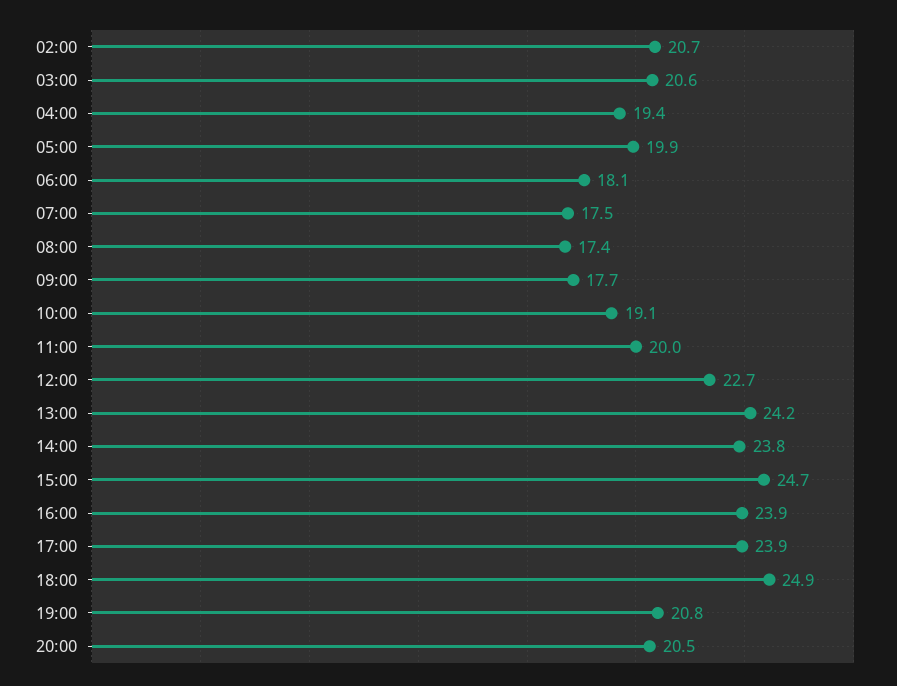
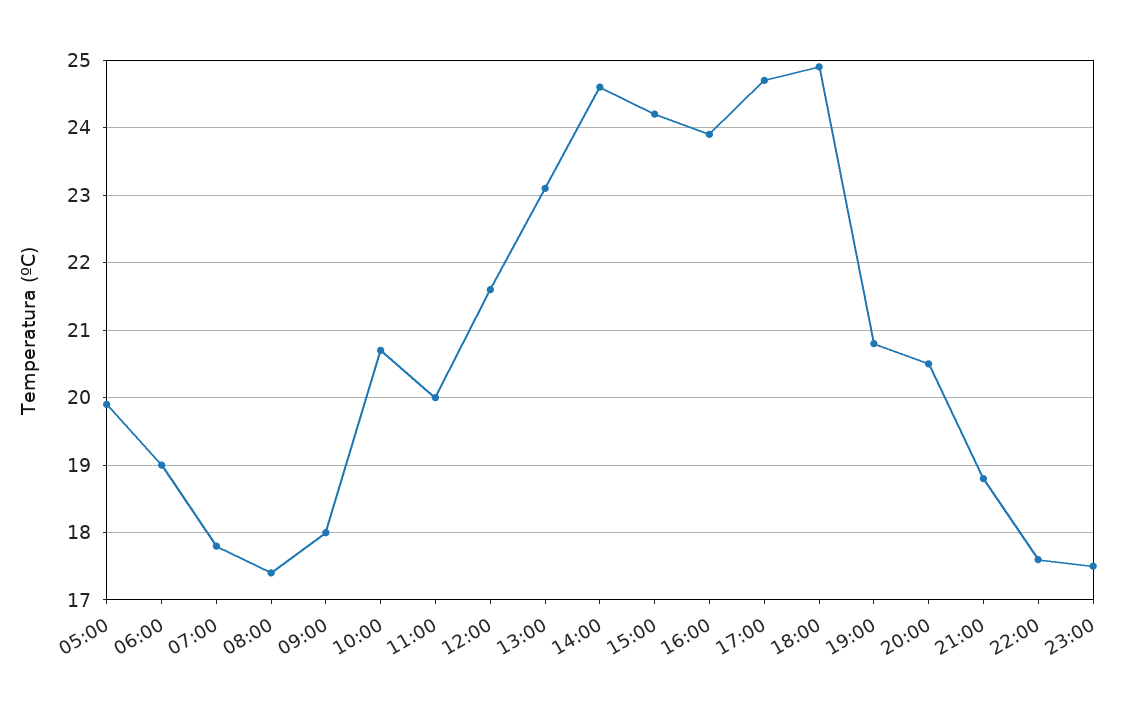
02:00: 20.7 -> none
03:00: 20.6 -> none
04:00: 19.4 -> none
06:00: 18.1 -> 19
07:00: 17.5 -> 17.8
09:00: 17.7 -> 18
10:00: 19.1 -> 20.7
12:00: 22.7 -> 21.6
13:00: 24.2 -> 23.1
14:00: 23.8 -> 24.6
15:00: 24.7 -> 24.2
17:00: 23.9 -> 24.7
21:00: none -> 18.8
22:00: none -> 17.6
23:00: none -> 17.5

